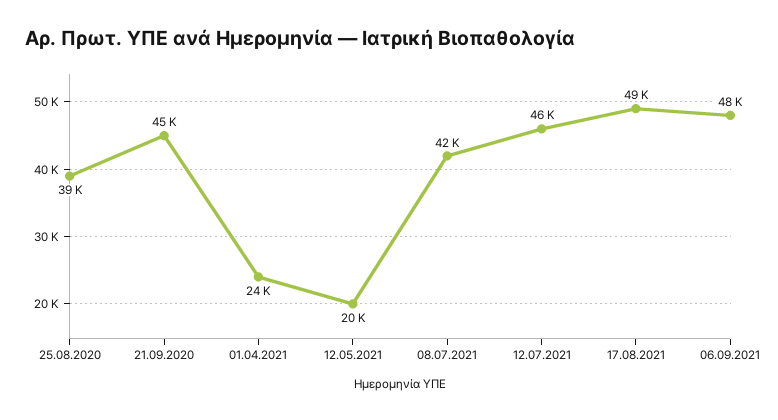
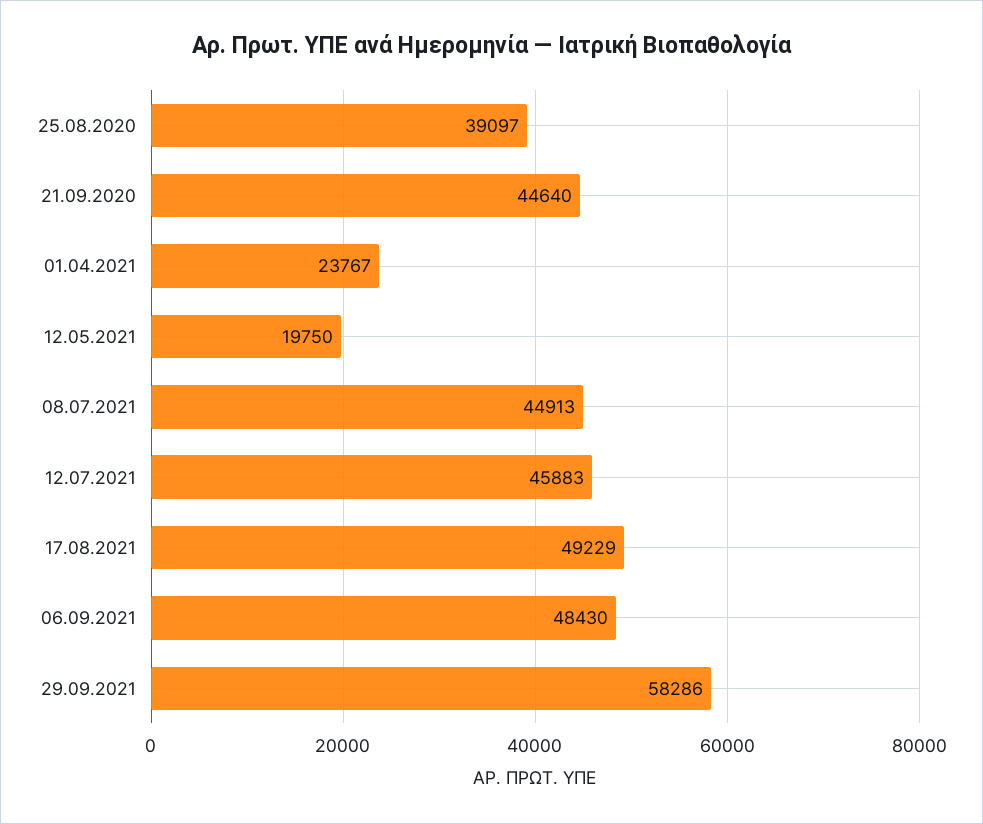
08.07.2021: 42000 -> 44913
29.09.2021: none -> 58286

